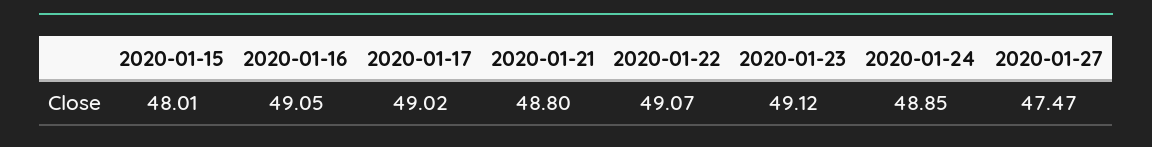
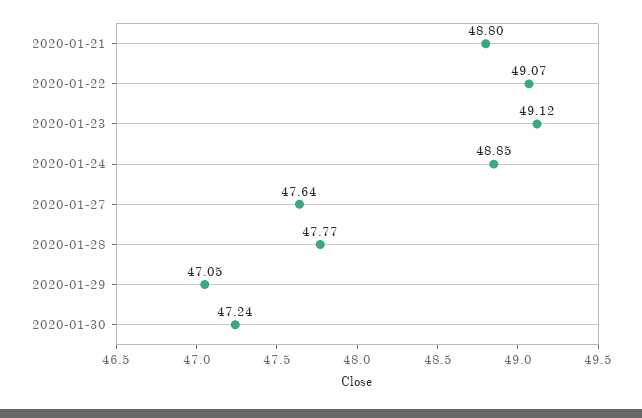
2020-01-15: 48.01 -> none
2020-01-16: 49.05 -> none
2020-01-17: 49.02 -> none
2020-01-27: 47.47 -> 47.64
2020-01-28: none -> 47.77
2020-01-29: none -> 47.05
2020-01-30: none -> 47.24

